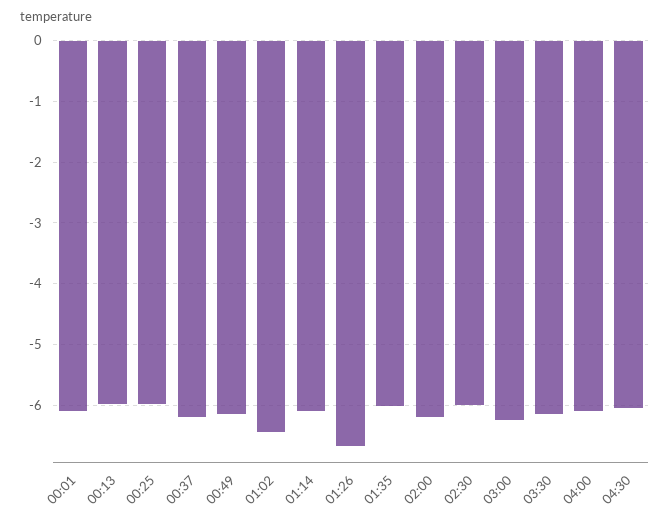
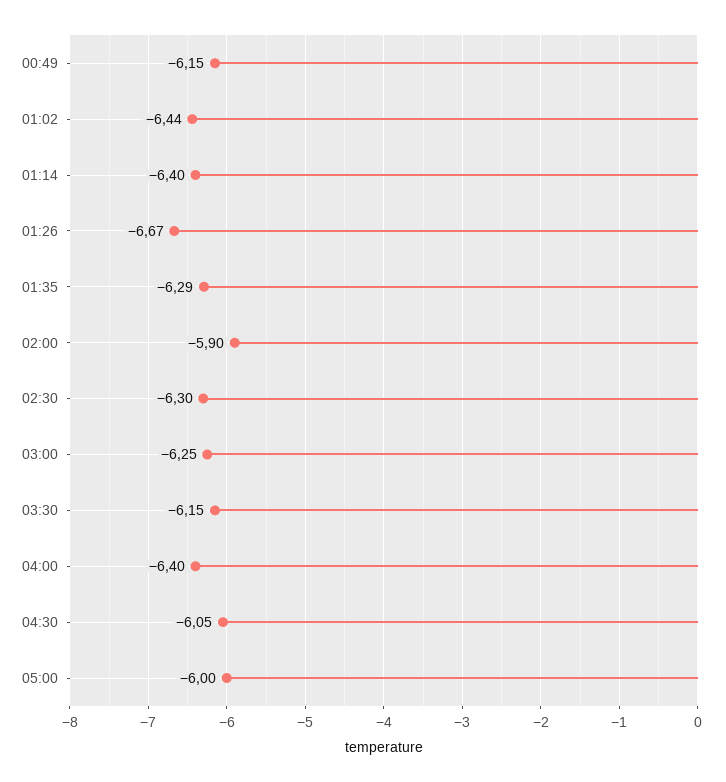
00:01: -6.1 -> none
00:13: -6 -> none
00:25: -6 -> none
00:37: -6.2 -> none
01:14: -6.1 -> -6.4
01:35: -6 -> -6.29
02:00: -6.2 -> -5.9
02:30: -6 -> -6.3
04:00: -6.1 -> -6.4
05:00: none -> -6

